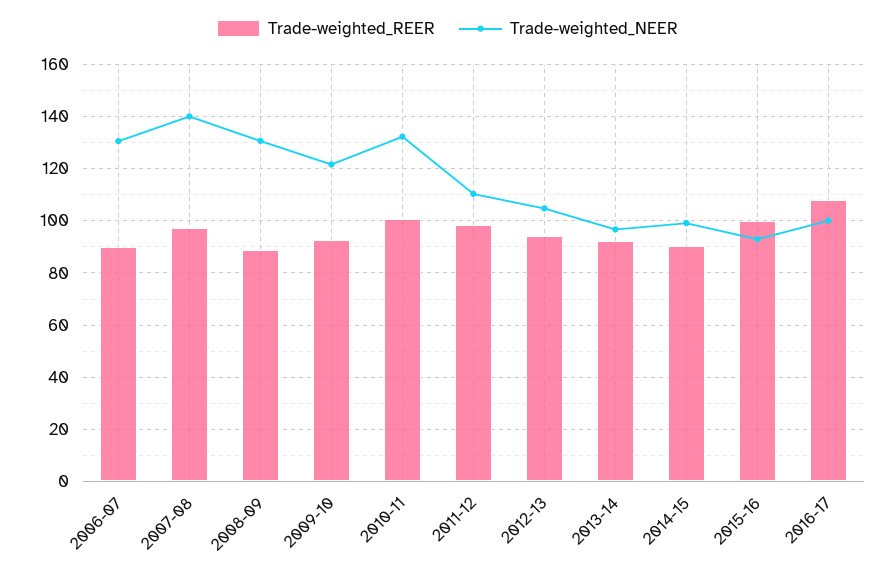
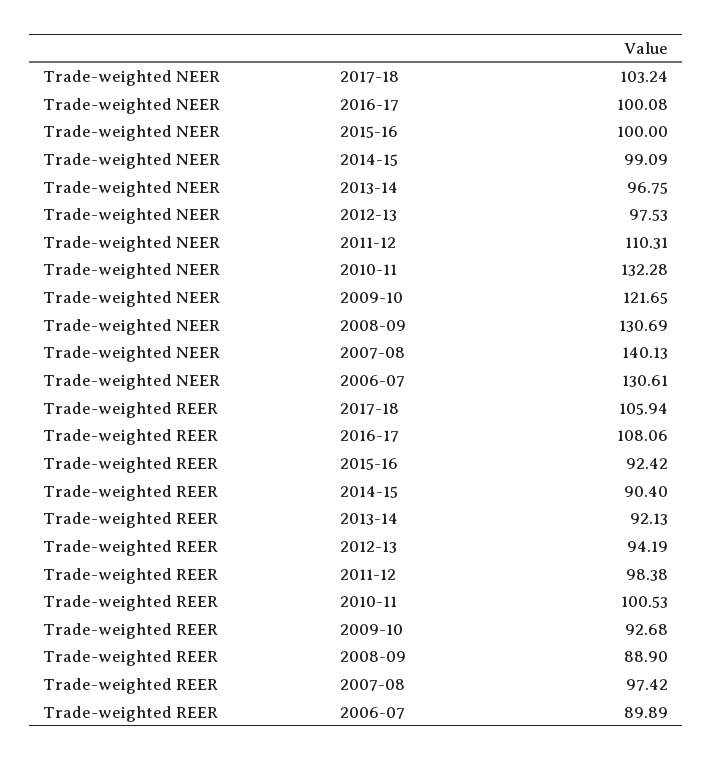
Trade-weighted_NEER, 2012-13: 105 -> 97.53
Trade-weighted_REER, 2015-16: 100 -> 92.42
Trade-weighted_NEER, 2015-16: 92.5 -> 100
Trade-weighted_NEER, 2017-18: none -> 103.24
Trade-weighted_REER, 2017-18: none -> 105.94

